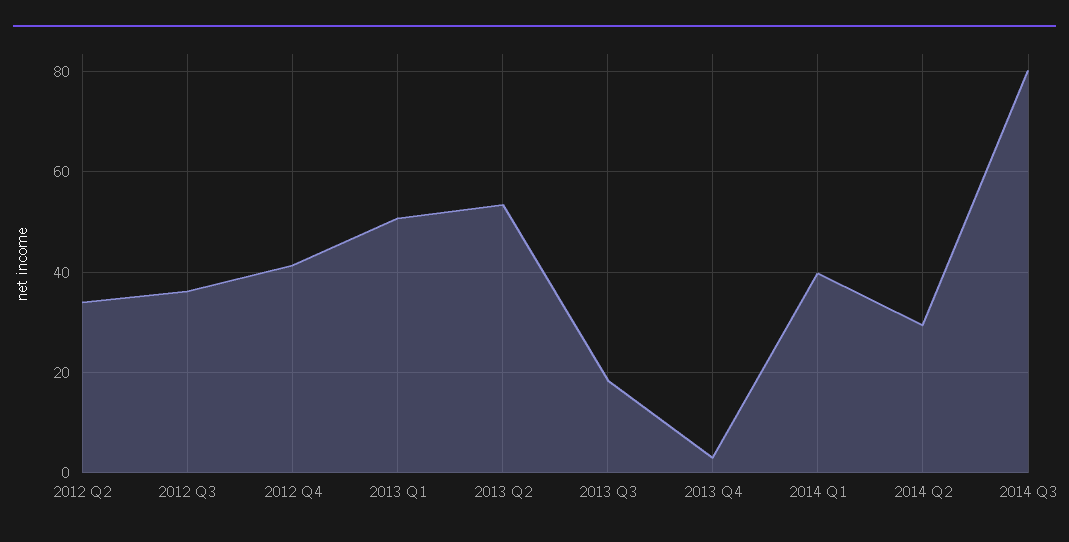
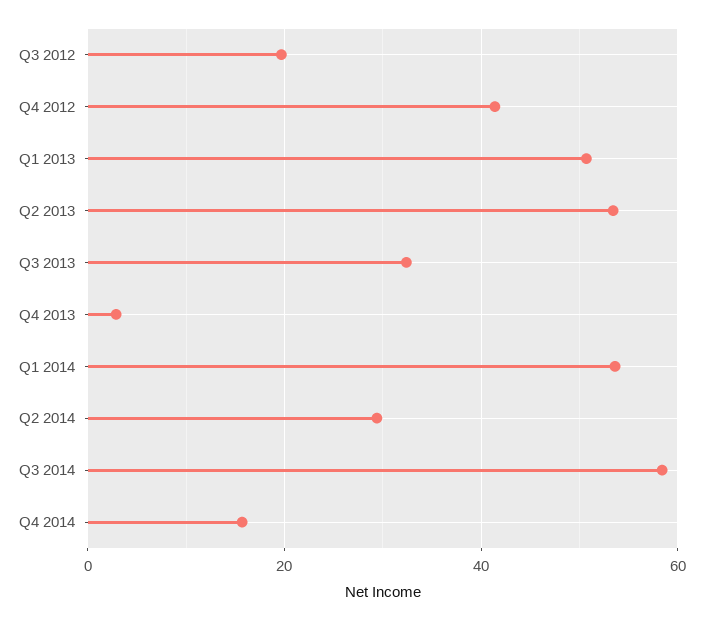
2012 Q2: 34 -> none
2012 Q3: 36 -> 20
2013 Q3: 18 -> 32
2014 Q1: 40 -> 54
2014 Q3: 80 -> 58
Q4 2014: none -> 16

